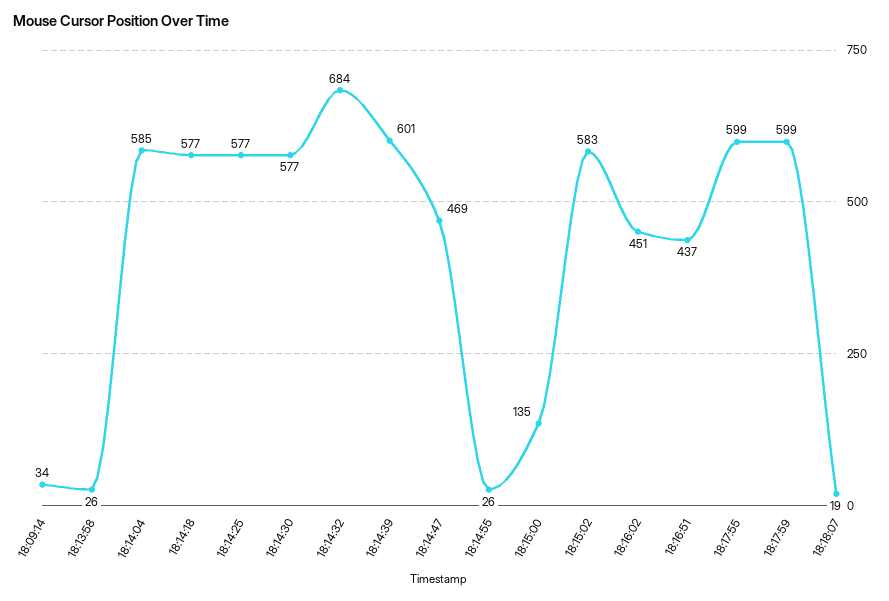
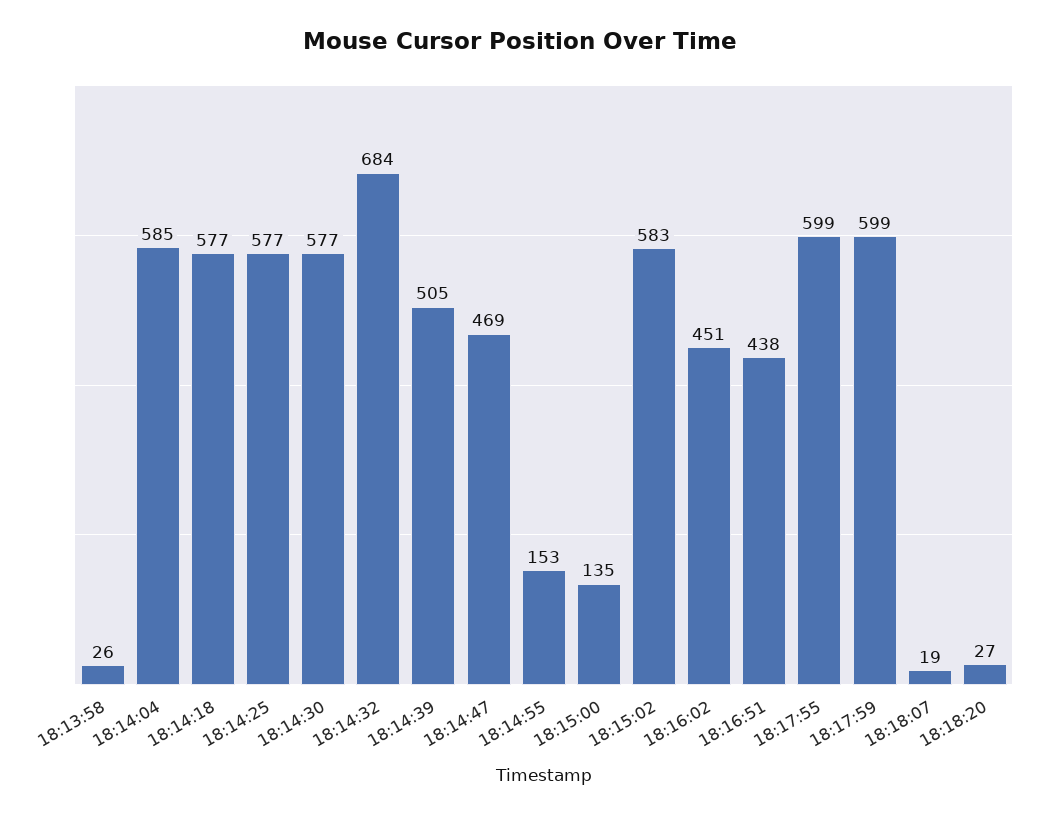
18:09:14: 34 -> none
18:14:39: 601 -> 505
18:14:55: 26 -> 153
18:16:51: 437 -> 438
18:18:20: none -> 27

